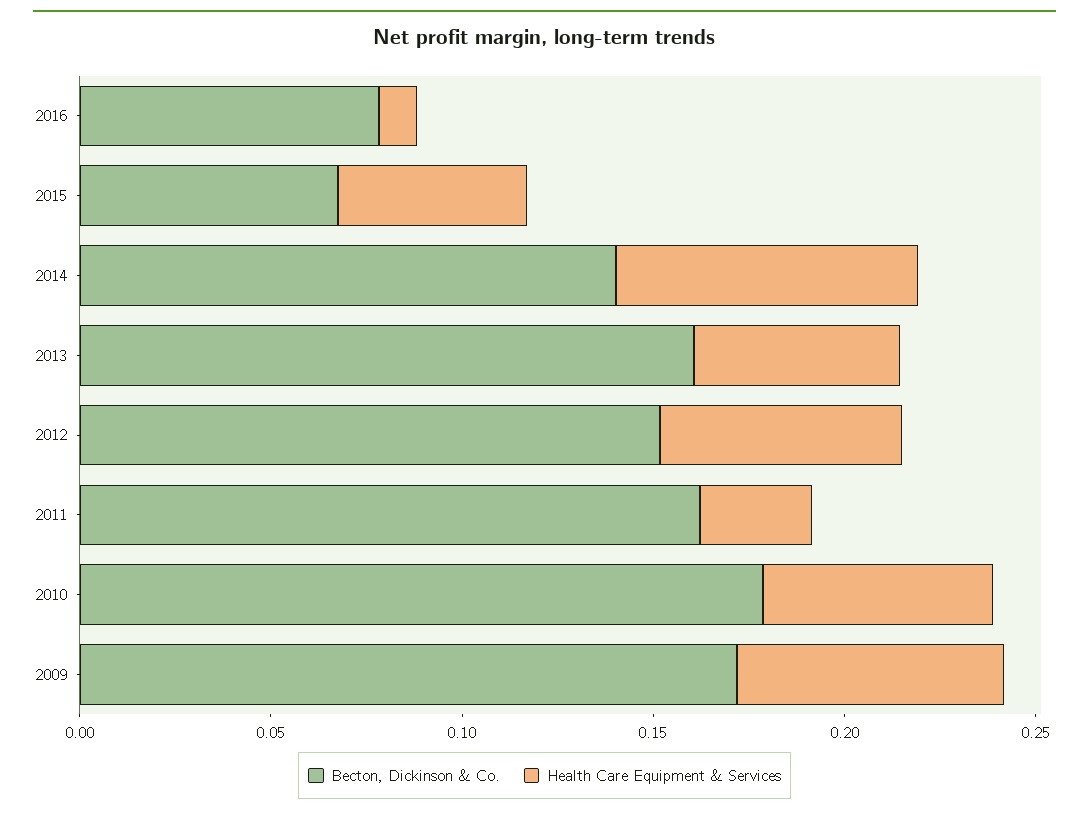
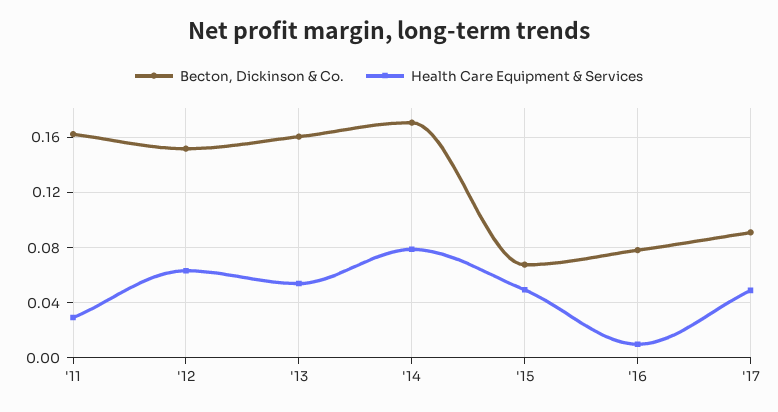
Becton, Dickinson & Co., 2014: 0.14 -> 0.17
Becton, Dickinson & Co., 2010: 0.18 -> none
Health Care Equipment & Services, 2010: 0.06 -> none
Becton, Dickinson & Co., 2009: 0.17 -> none
Health Care Equipment & Services, 2009: 0.07 -> none
Becton, Dickinson & Co., '17: none -> 0.09
Health Care Equipment & Services, '17: none -> 0.05

